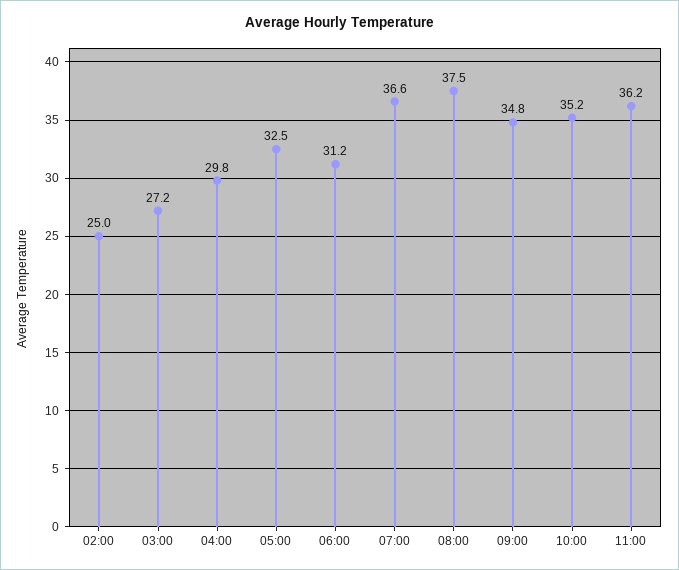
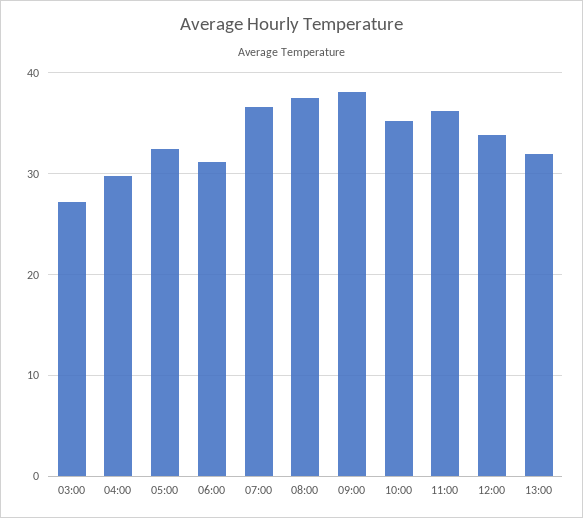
02:00: 25 -> none
09:00: 34.8 -> 38
12:00: none -> 34
13:00: none -> 32

